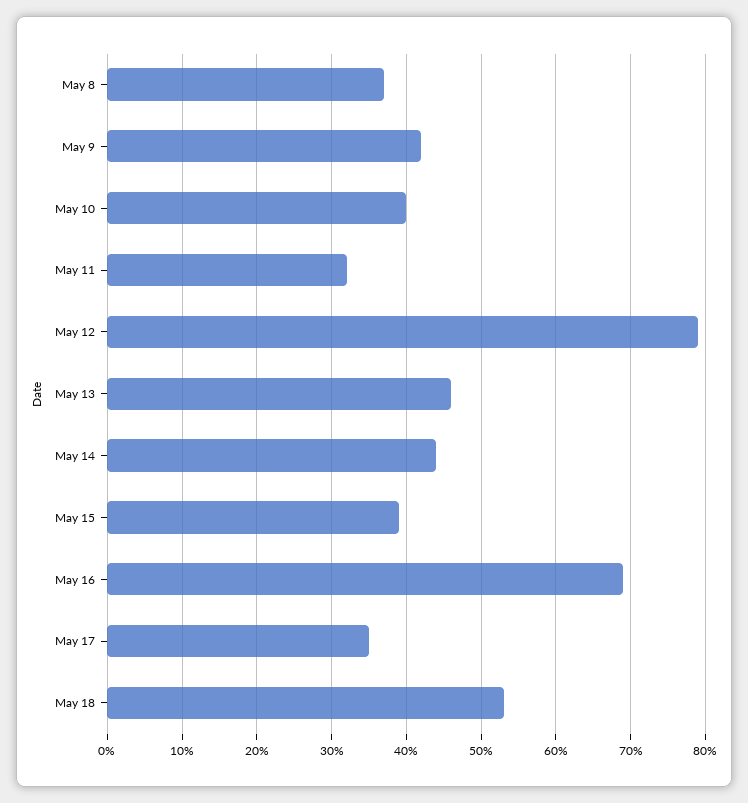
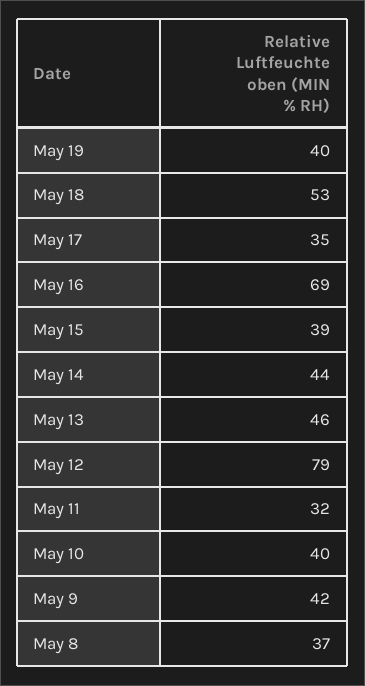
May 19: none -> 40

